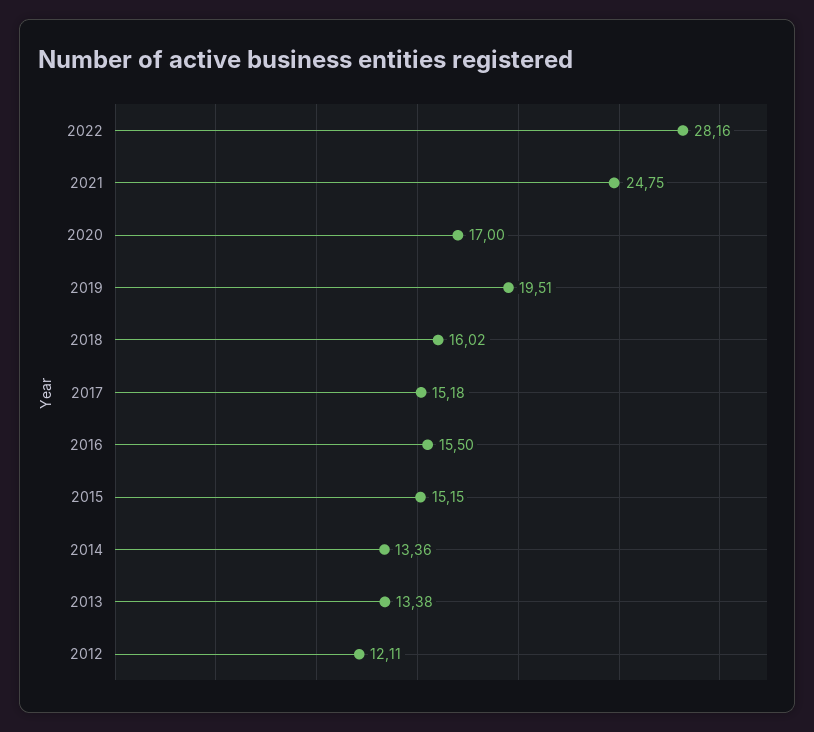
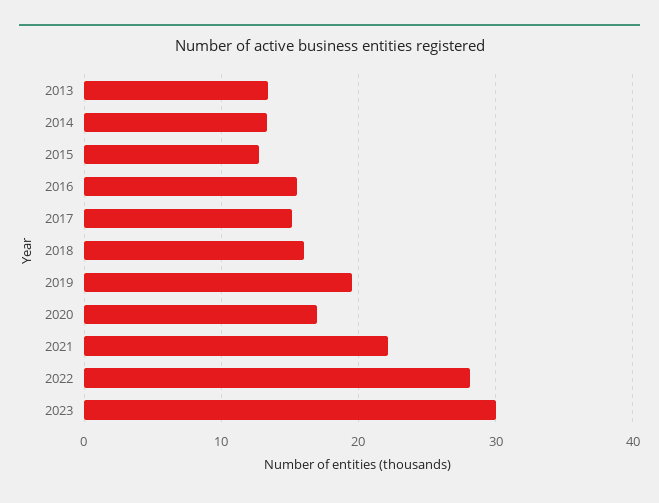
2021: 24.75 -> 22
2015: 15.15 -> 13
2012: 12.11 -> none
2023: none -> 30

